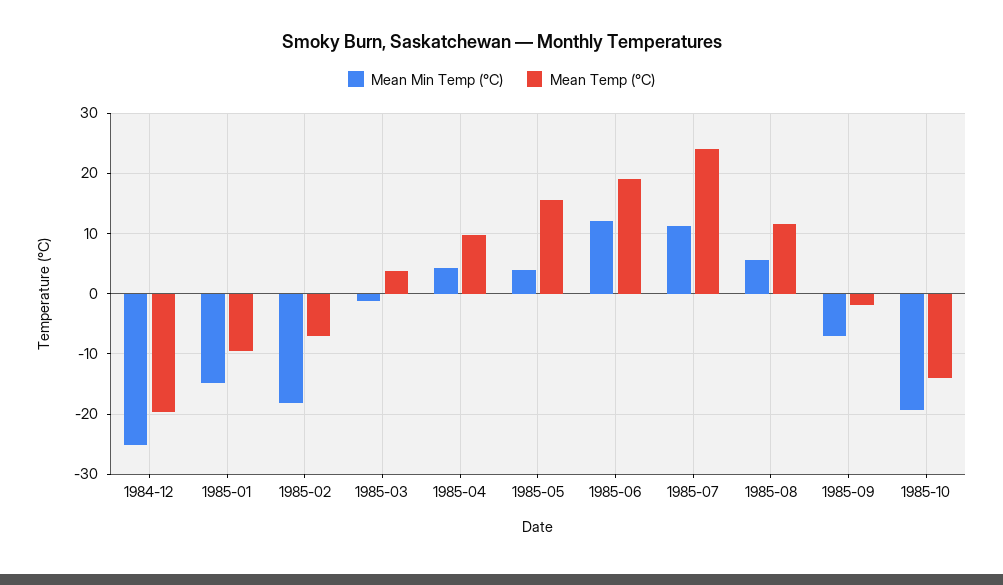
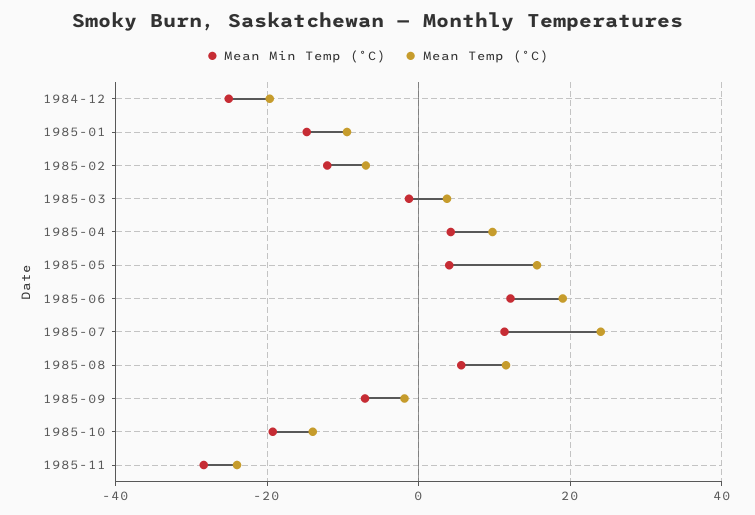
Mean Min Temp (°C), 1985-02: -18 -> -12
Mean Min Temp (°C), 1985-11: none -> -28
Mean Temp (°C), 1985-11: none -> -24

